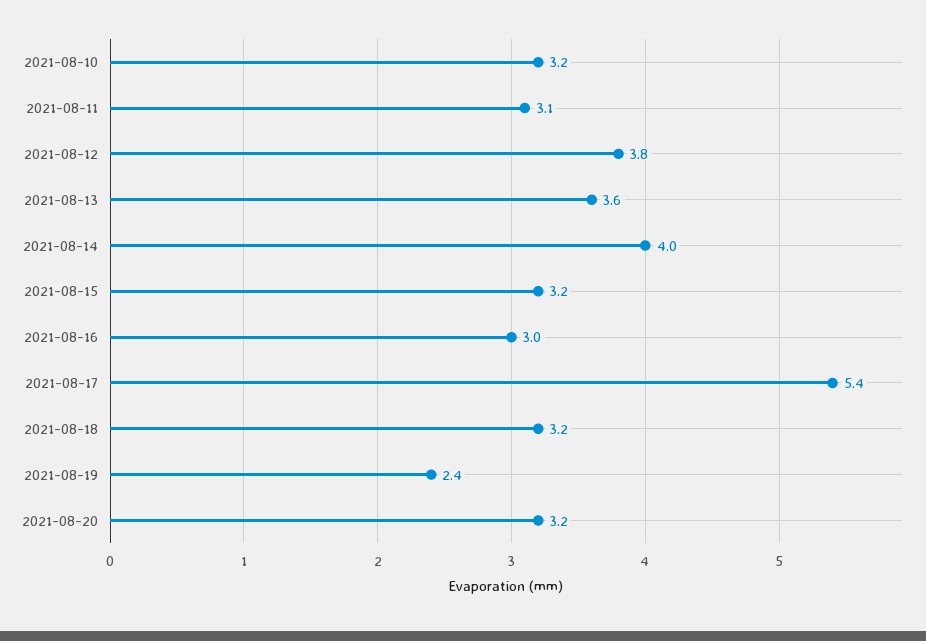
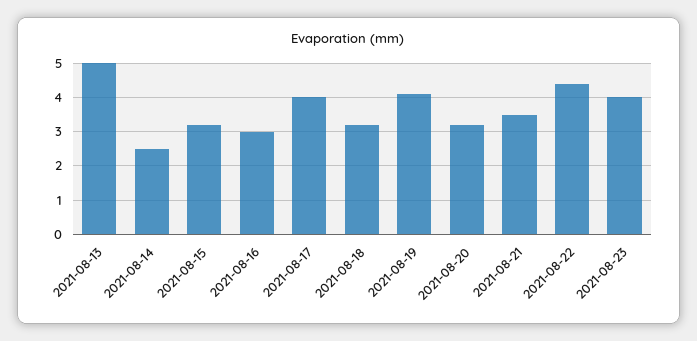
2021-08-10: 3.2 -> none
2021-08-11: 3.1 -> none
2021-08-12: 3.8 -> none
2021-08-13: 3.6 -> 5
2021-08-14: 4 -> 2.5
2021-08-17: 5.4 -> 4
2021-08-19: 2.4 -> 4
2021-08-21: none -> 3.5
2021-08-22: none -> 4.5
2021-08-23: none -> 4

